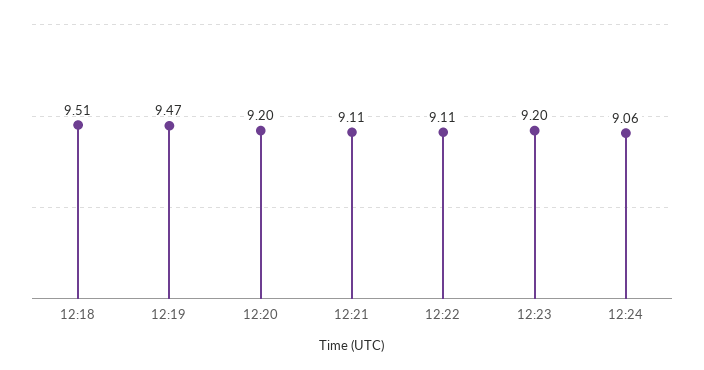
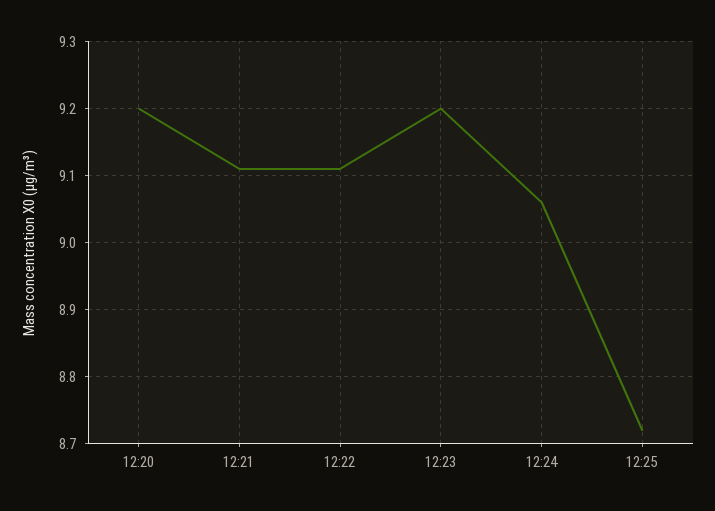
12:18: 9.51 -> none
12:19: 9.47 -> none
12:25: none -> 8.72

